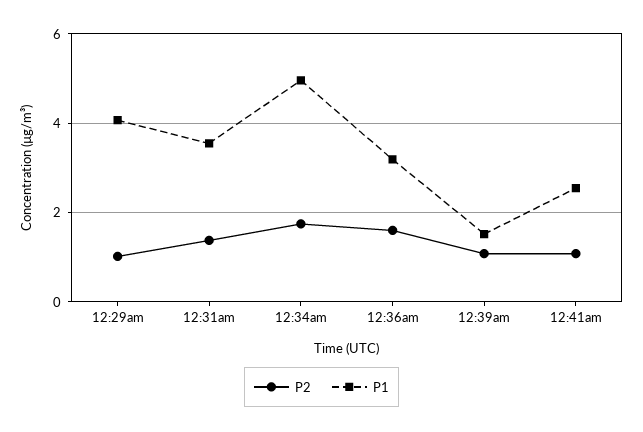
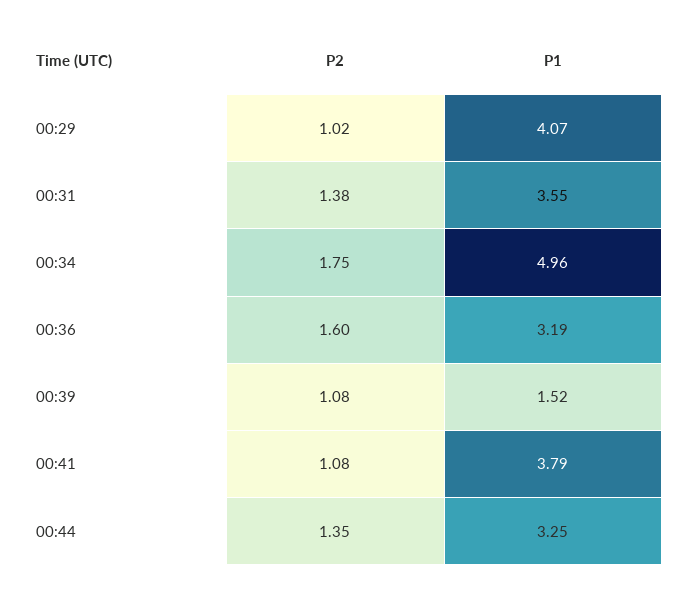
P1, 12:41am: 2.6 -> 3.79
P2, 00:44: none -> 1.35
P1, 00:44: none -> 3.25

